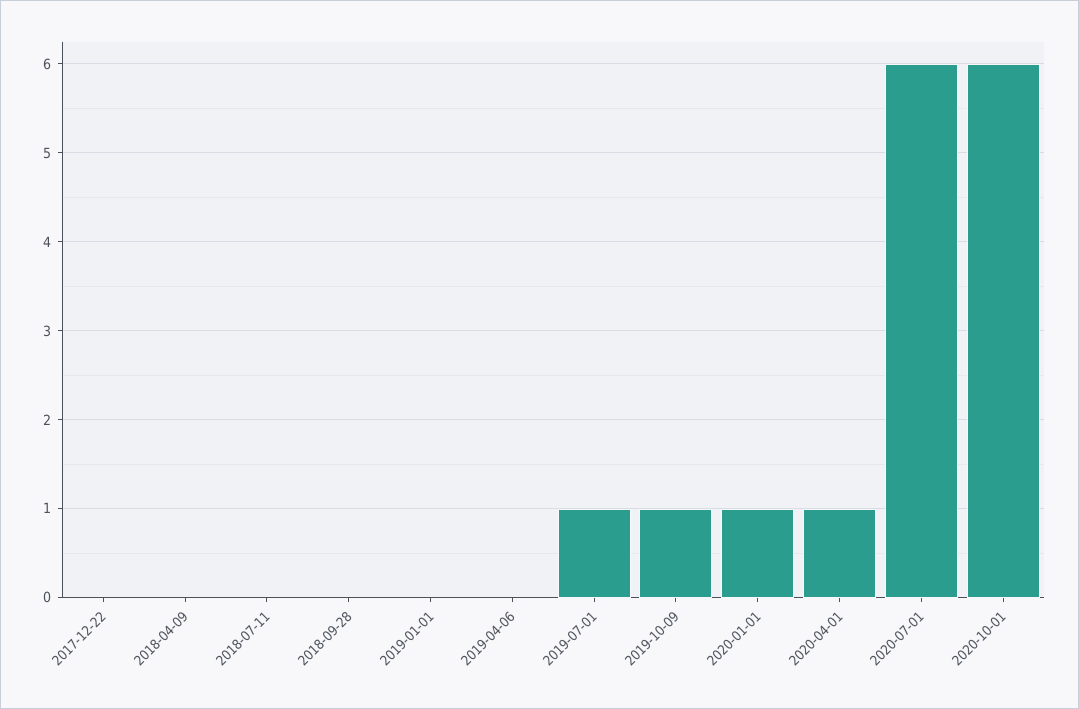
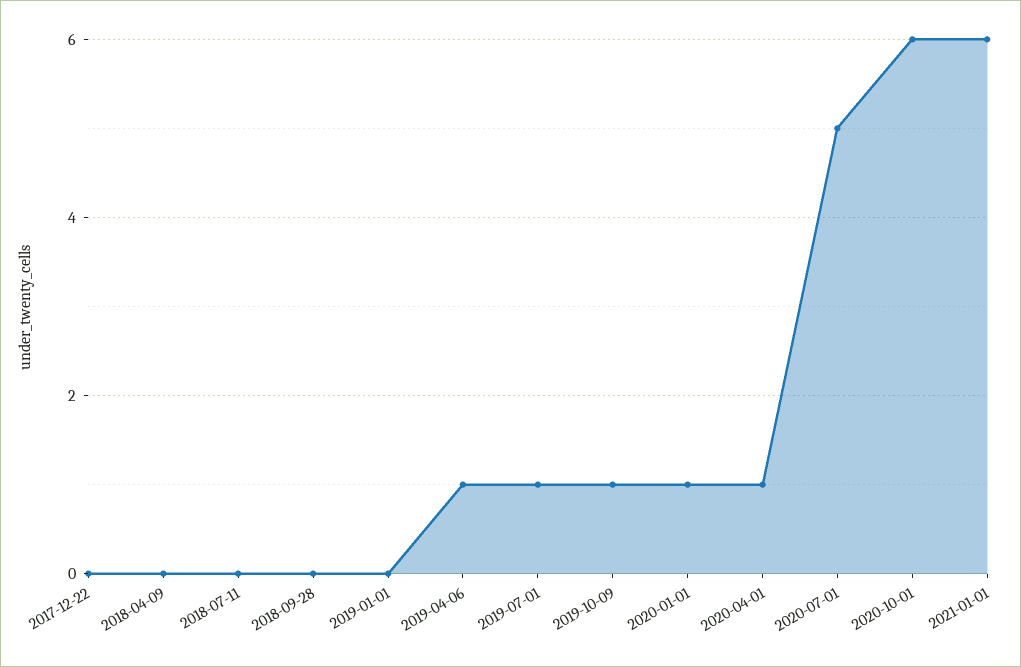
2019-04-06: 0 -> 1
2020-07-01: 6 -> 5
2021-01-01: none -> 6

